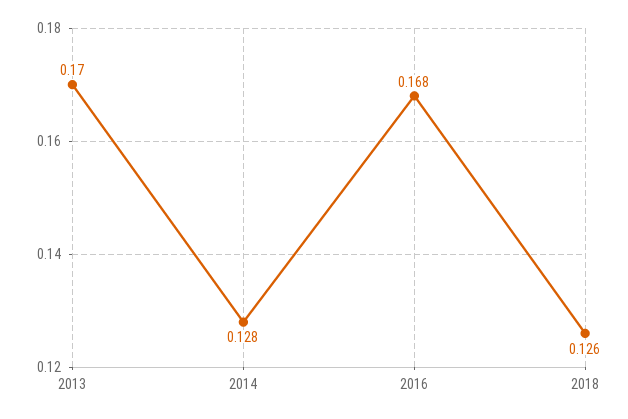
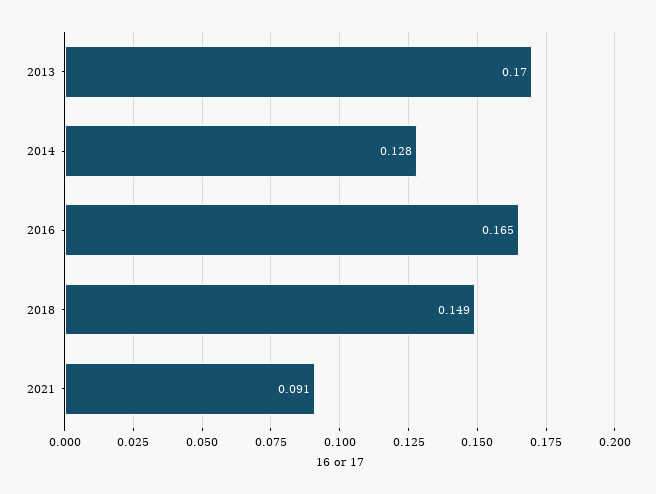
2016: 0.168 -> 0.165
2018: 0.126 -> 0.149
2021: none -> 0.091

